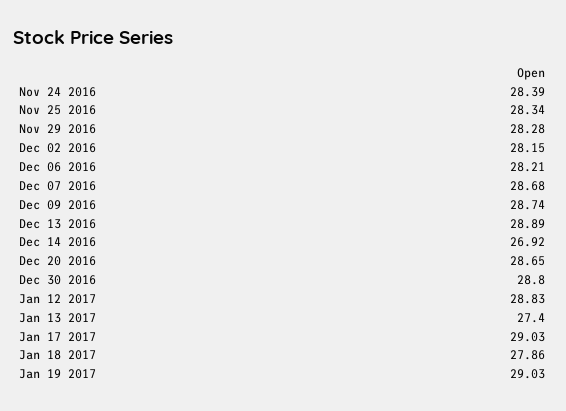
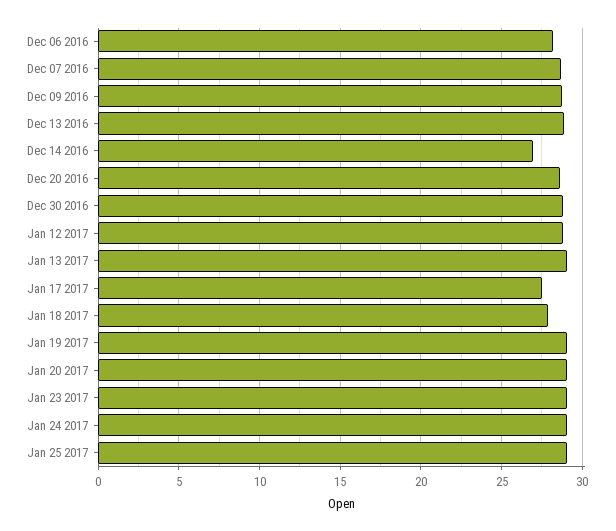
Nov 24 2016: 28.39 -> none
Nov 25 2016: 28.34 -> none
Nov 29 2016: 28.28 -> none
Dec 02 2016: 28.15 -> none
Jan 13 2017: 27.4 -> 29
Jan 17 2017: 29.03 -> 27.5
Jan 20 2017: none -> 29
Jan 23 2017: none -> 29
Jan 24 2017: none -> 29
Jan 25 2017: none -> 29

